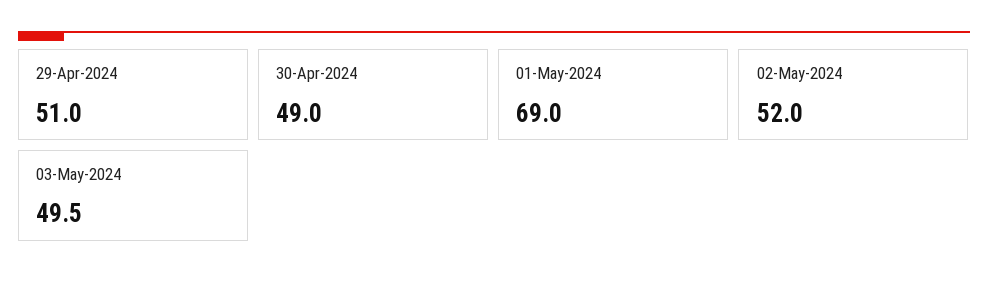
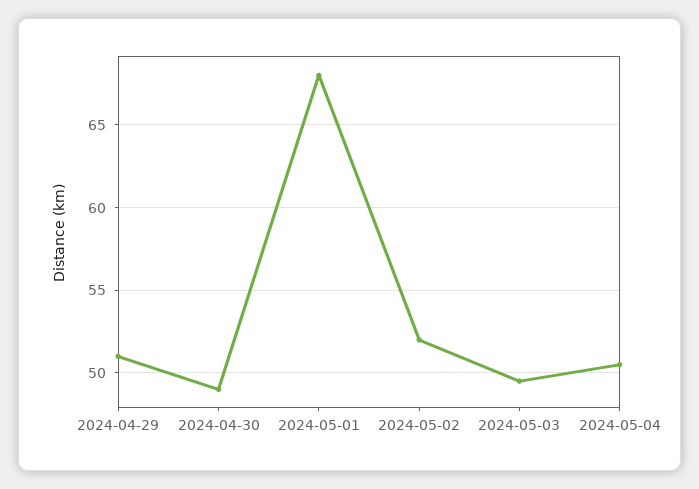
01-May-2024: 69 -> 68
2024-05-04: none -> 50.5

